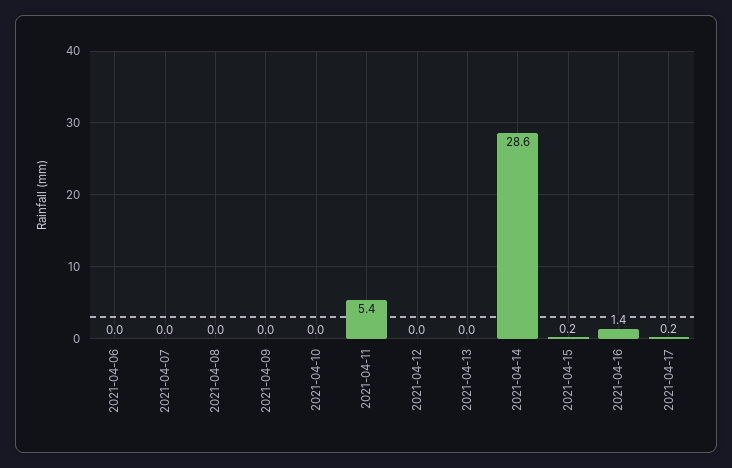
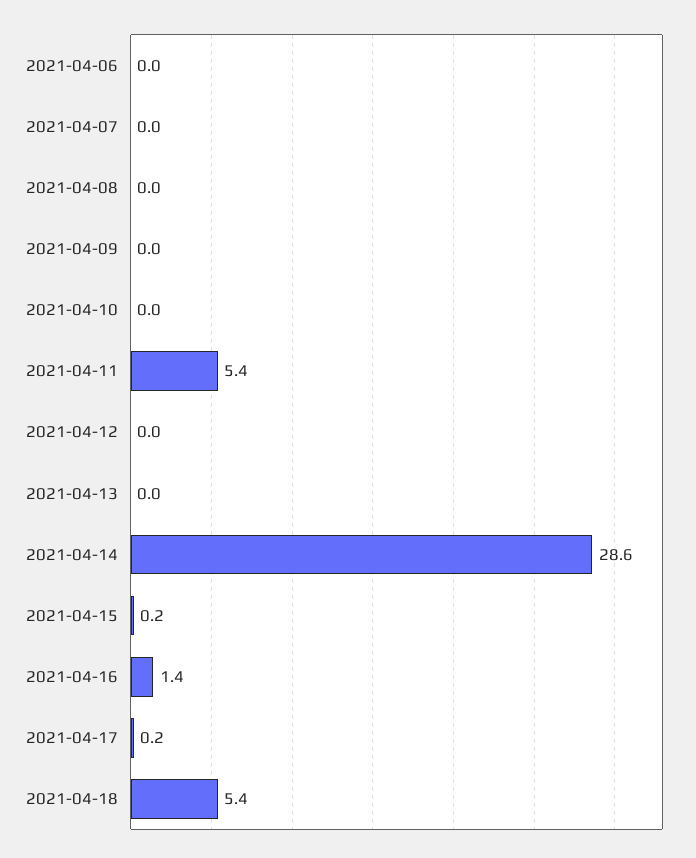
2021-04-18: none -> 5.4

